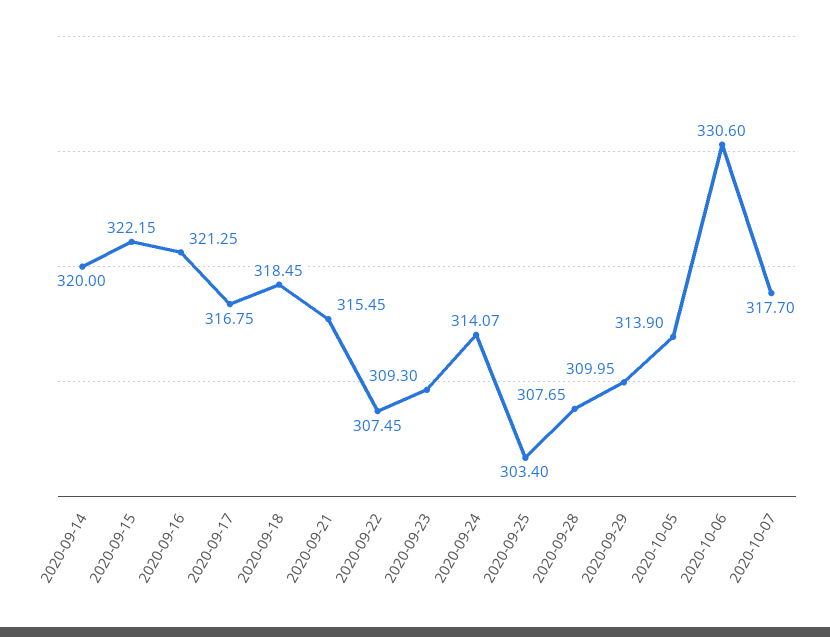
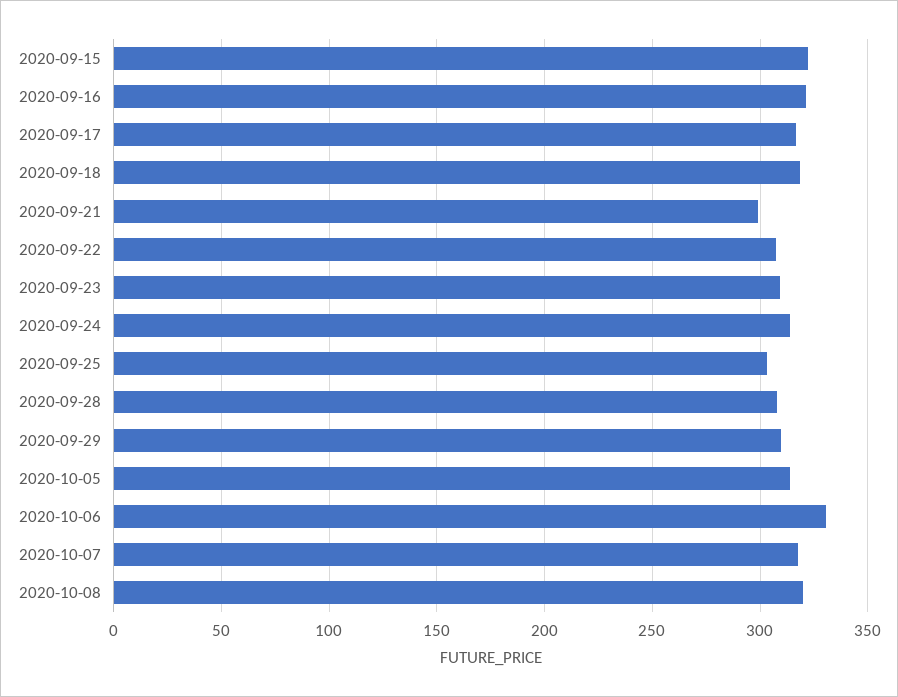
2020-09-14: 320 -> none
2020-09-21: 315.45 -> 300
2020-10-08: none -> 320

